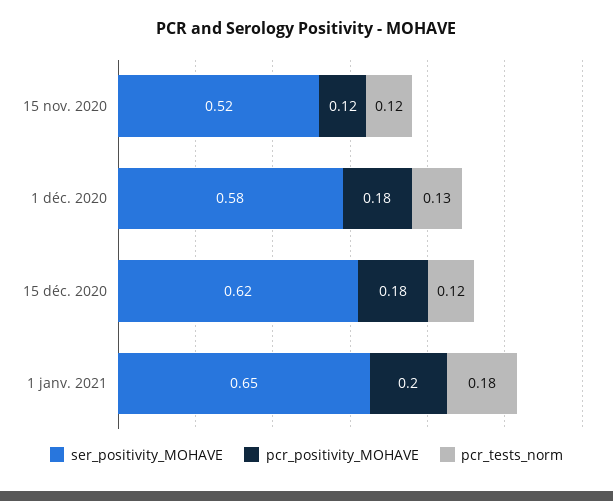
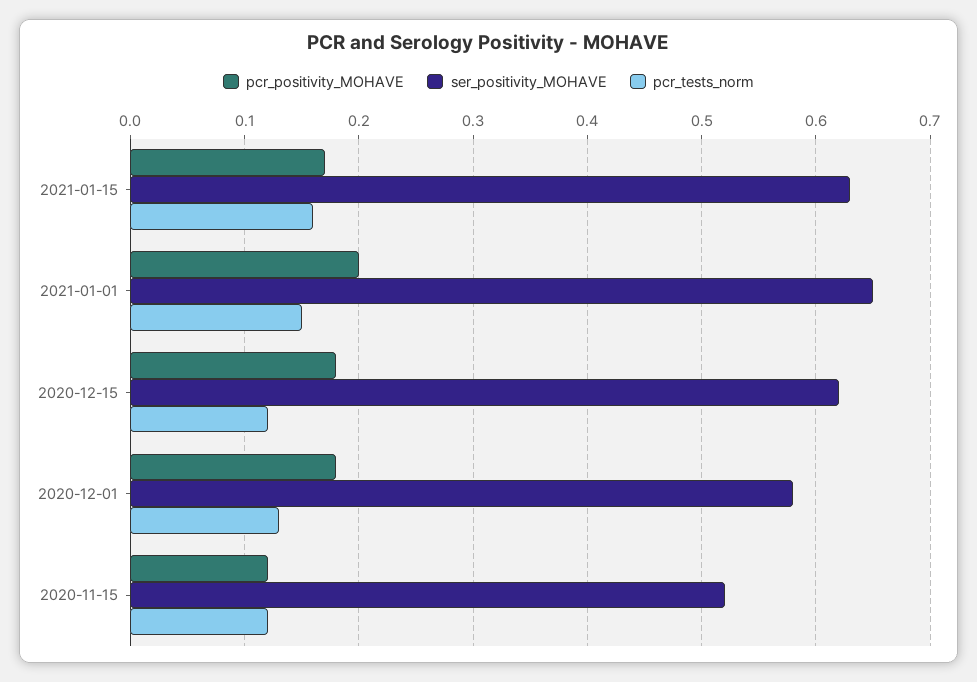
pcr_tests_norm, 1 janv. 2021: 0.18 -> 0.15
pcr_positivity_MOHAVE, 2021-01-15: none -> 0.17
ser_positivity_MOHAVE, 2021-01-15: none -> 0.63
pcr_tests_norm, 2021-01-15: none -> 0.16

